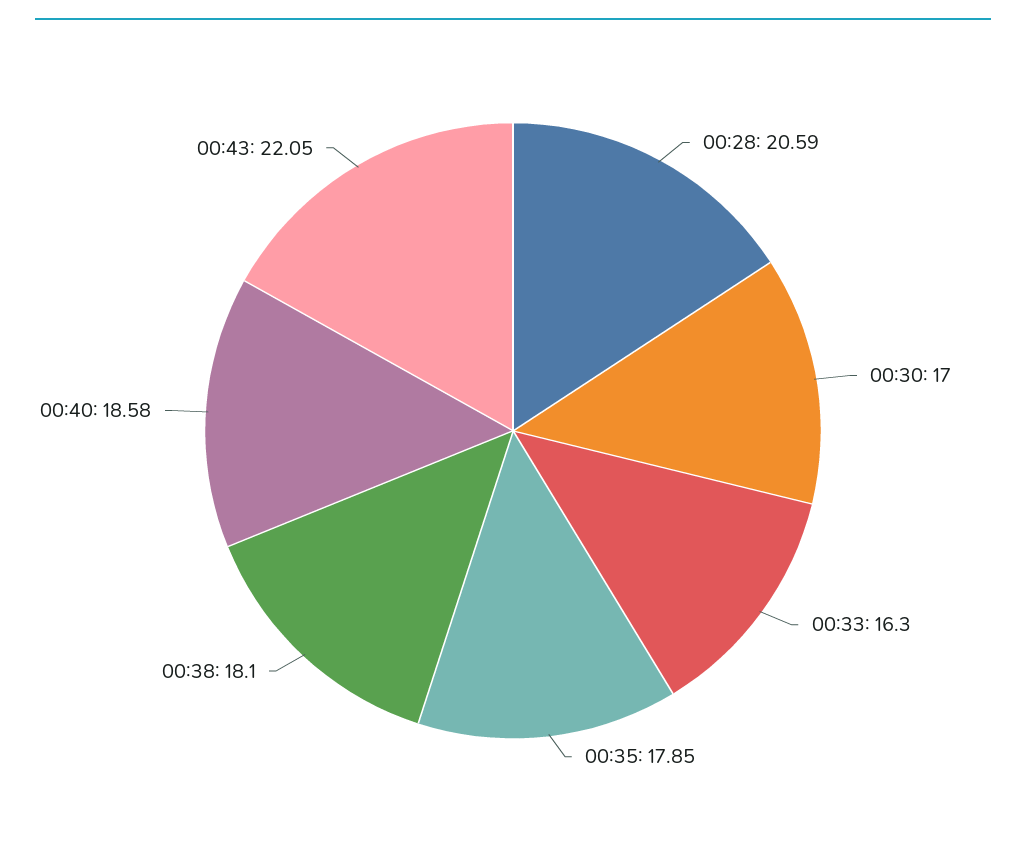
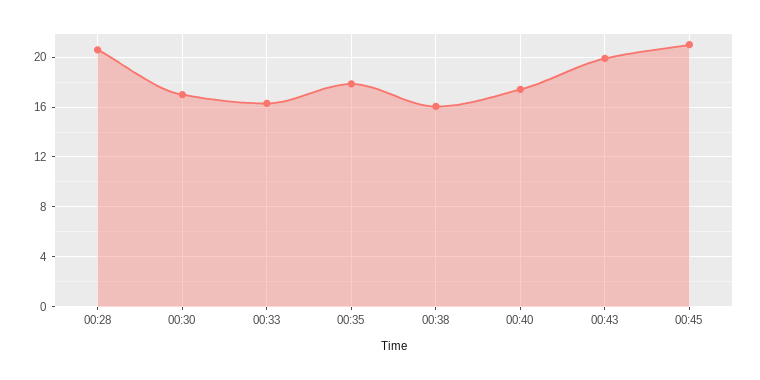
00:38: 18.1 -> 16
00:40: 18.58 -> 17.5
00:43: 22.05 -> 20
00:45: none -> 21

